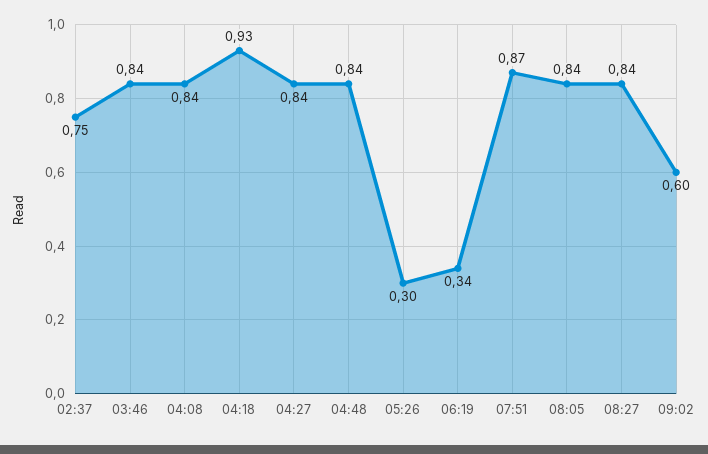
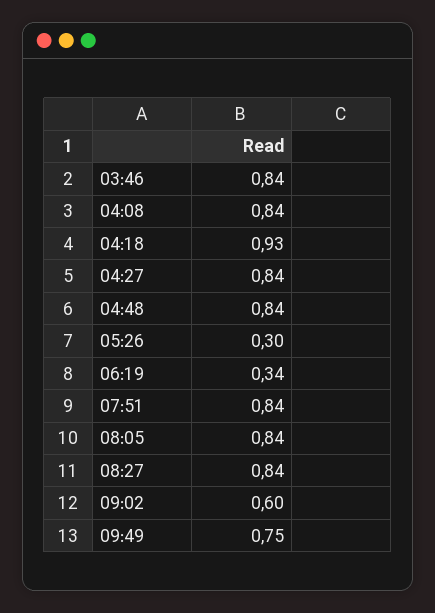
02:37: 0.75 -> none
07:51: 0.87 -> 0.84
09:49: none -> 0.75

